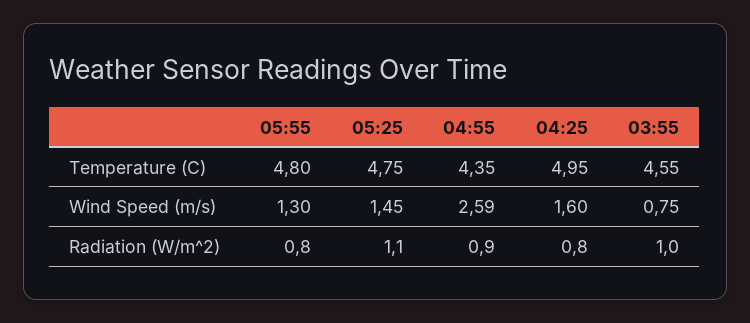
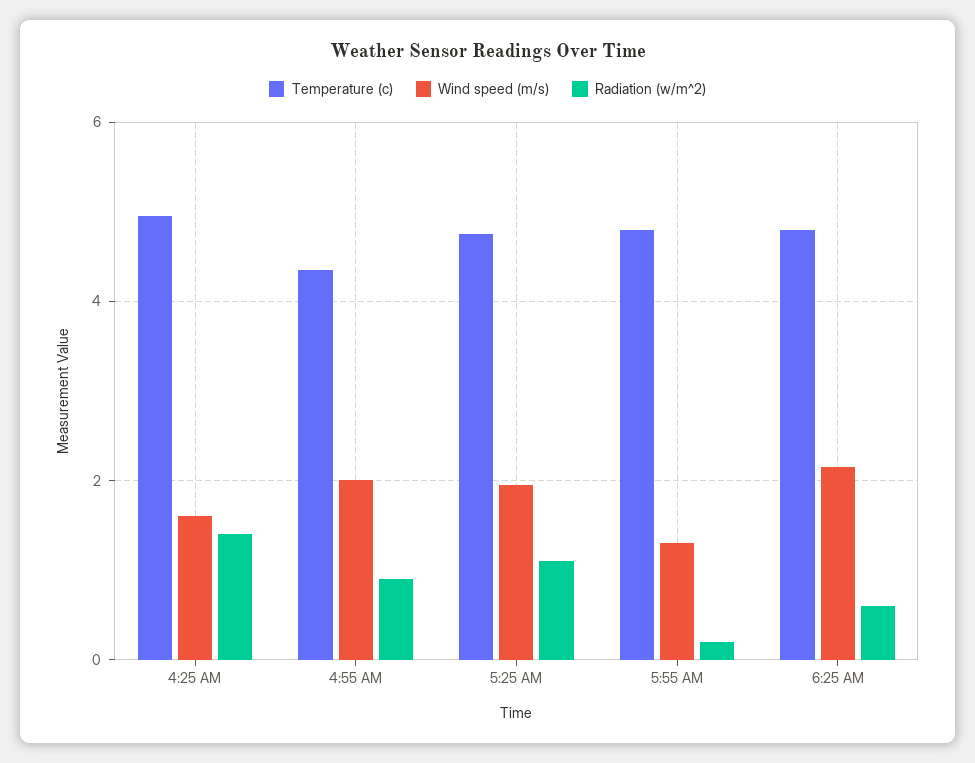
Temperature (C), 03:55: 4.55 -> none
Wind Speed (m/s), 05:25: 1.45 -> 2
Wind Speed (m/s), 04:55: 2.59 -> 2
Wind Speed (m/s), 03:55: 0.75 -> none
Radiation (W/m^2), 05:55: 0.8 -> 0.2
Radiation (W/m^2), 04:25: 0.8 -> 1.4
Radiation (W/m^2), 03:55: 1 -> none
Temperature (C), 6:25 AM: none -> 4.8
Wind Speed (m/s), 6:25 AM: none -> 2.2
Radiation (W/m^2), 6:25 AM: none -> 0.6

